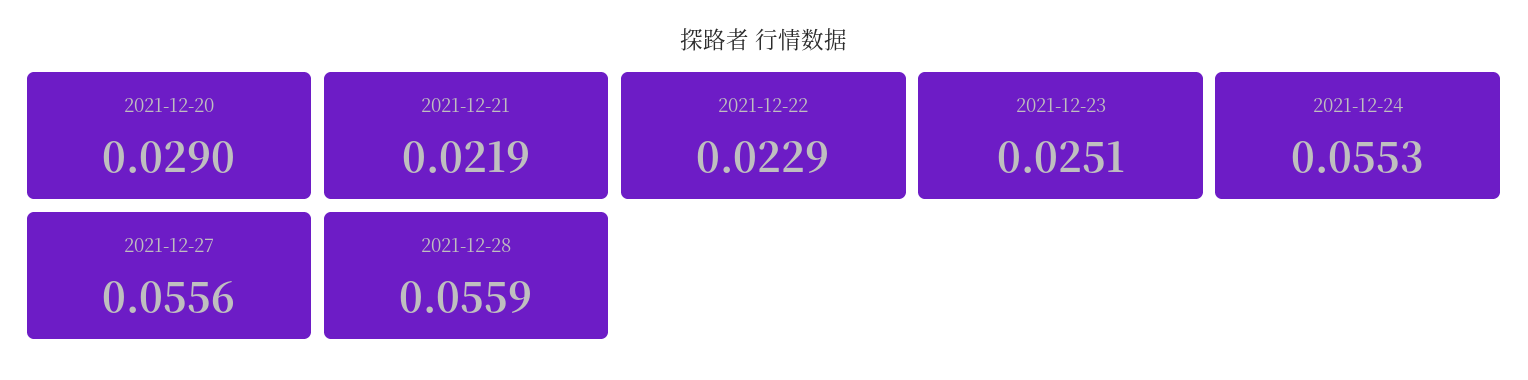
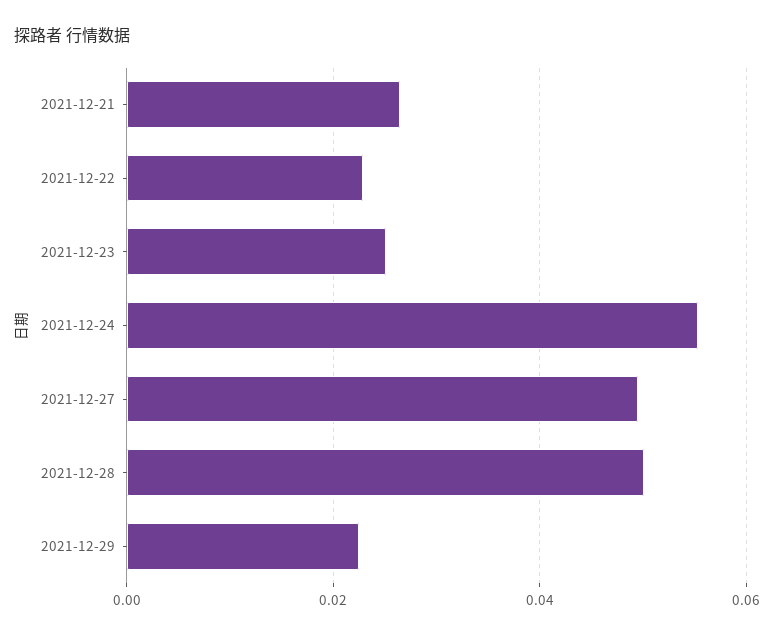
2021-12-20: 0.029 -> none
2021-12-21: 0.0219 -> 0.026
2021-12-27: 0.0556 -> 0.05
2021-12-28: 0.0559 -> 0.05
2021-12-29: none -> 0.022

